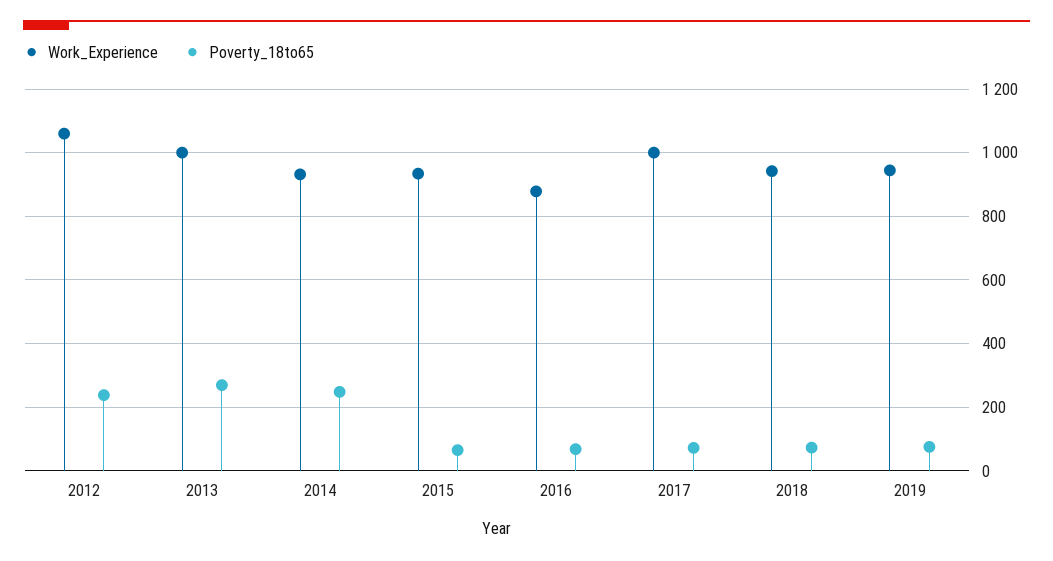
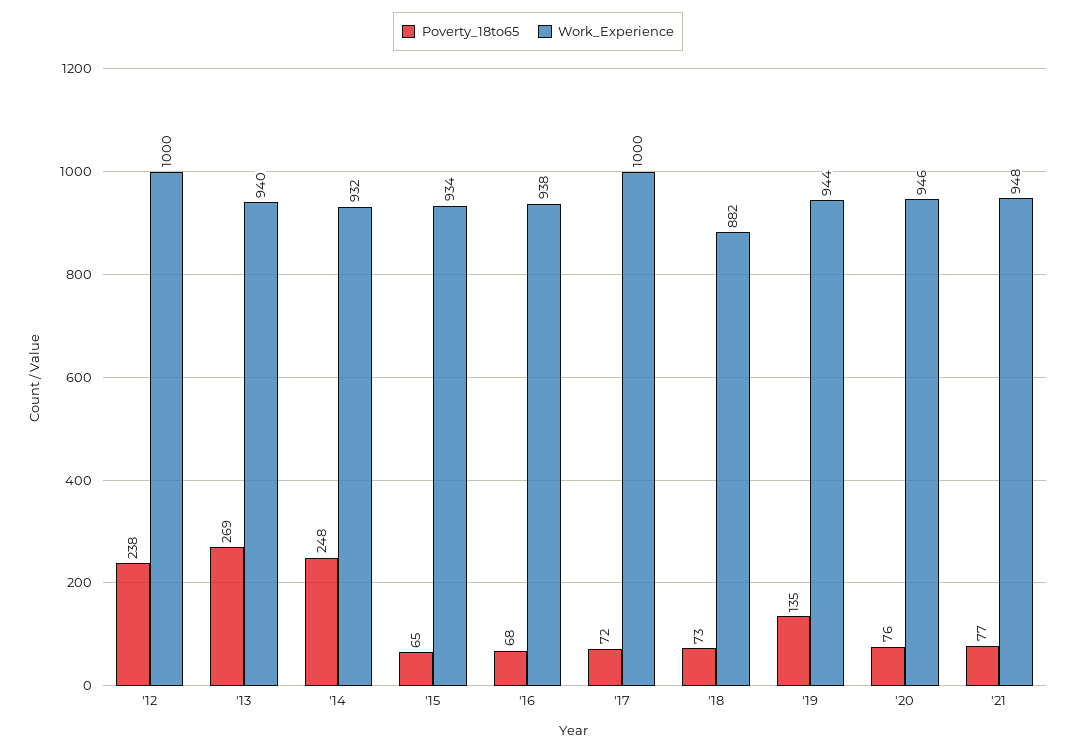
Work_Experience, 2012: 1060 -> 1000
Work_Experience, 2013: 1000 -> 940
Work_Experience, 2016: 880 -> 938
Work_Experience, 2018: 940 -> 882
Poverty_18to65, 2019: 80 -> 135
Poverty_18to65, '20: none -> 76
Work_Experience, '20: none -> 946
Poverty_18to65, '21: none -> 77
Work_Experience, '21: none -> 948

